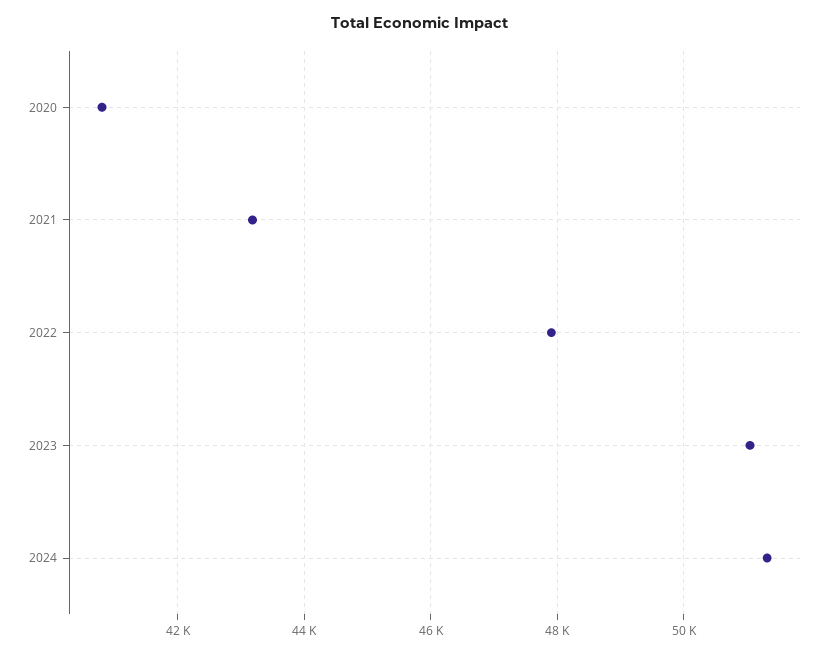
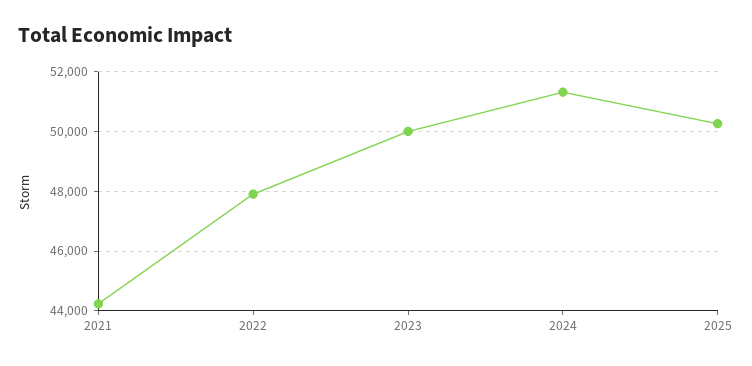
2020: 40800 -> none
2021: 43200 -> 44250
2023: 51000 -> 50000
2025: none -> 50250

